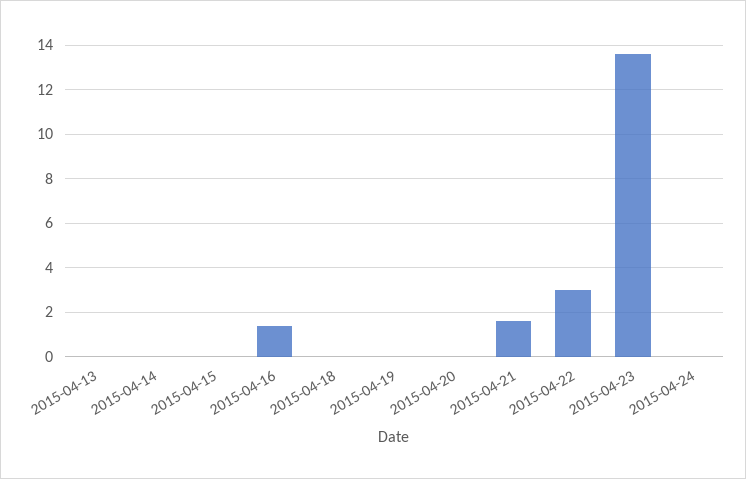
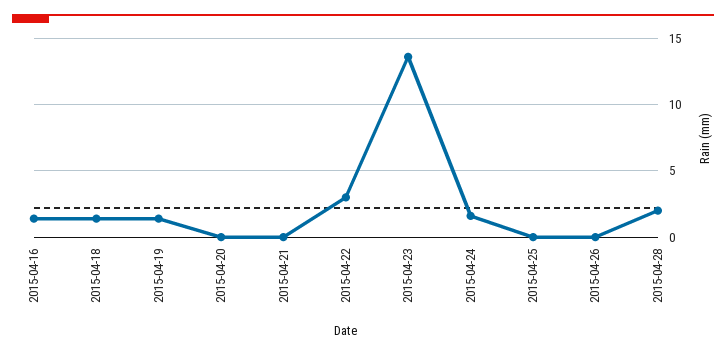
2015-04-13: 0 -> none
2015-04-14: 0 -> none
2015-04-15: 0 -> none
2015-04-18: 0 -> 1.5
2015-04-19: 0 -> 1.5
2015-04-21: 1.5 -> 0
2015-04-24: 0 -> 1.5
2015-04-25: none -> 0
2015-04-26: none -> 0
2015-04-28: none -> 2

